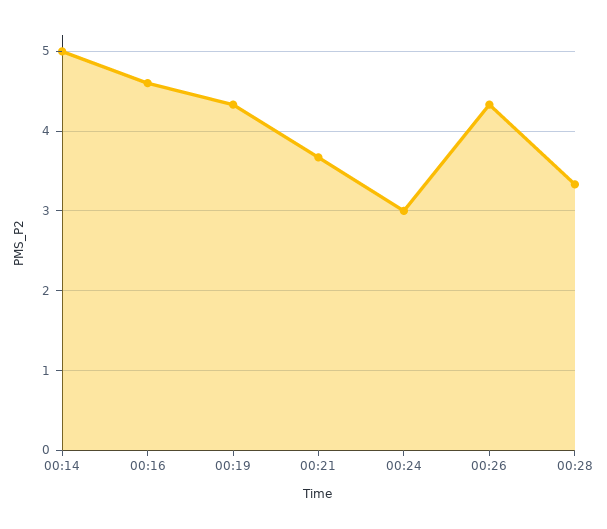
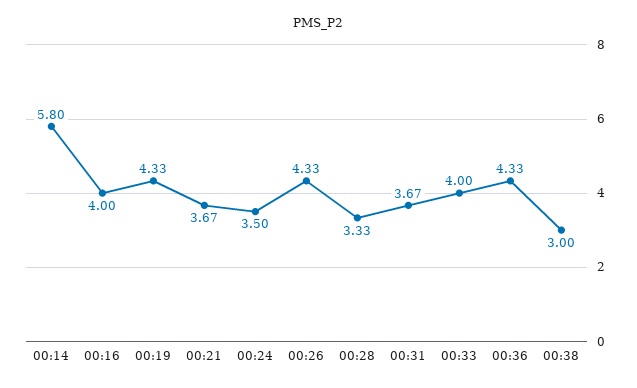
00:14: 5 -> 5.8
00:16: 4.6 -> 4
00:24: 3 -> 3.5
00:31: none -> 3.67
00:33: none -> 4
00:36: none -> 4.33
00:38: none -> 3

